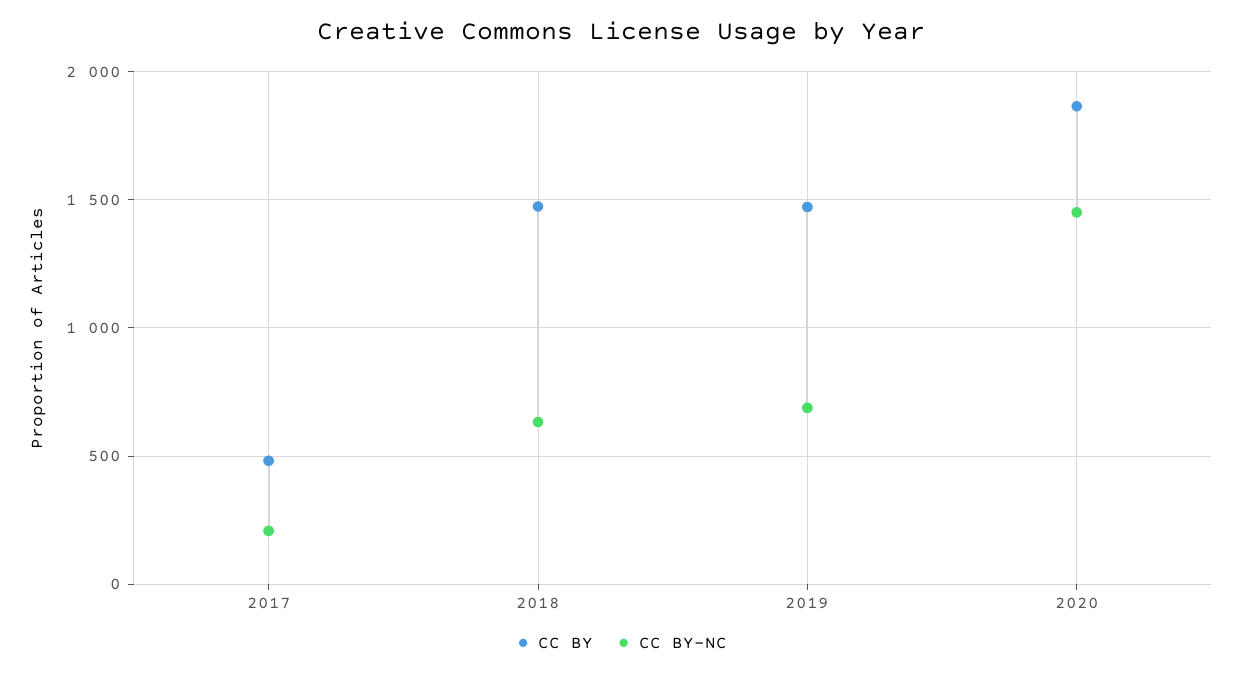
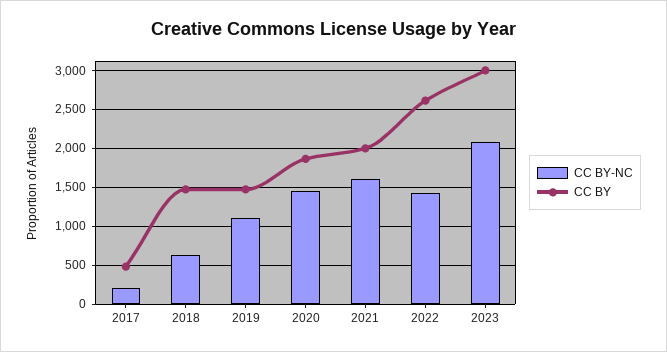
CC BY-NC, 2019: 700 -> 1100
CC BY-NC, 2021: none -> 1600
CC BY, 2021: none -> 2000
CC BY-NC, 2022: none -> 1400
CC BY, 2022: none -> 2600
CC BY-NC, 2023: none -> 2100
CC BY, 2023: none -> 3000

